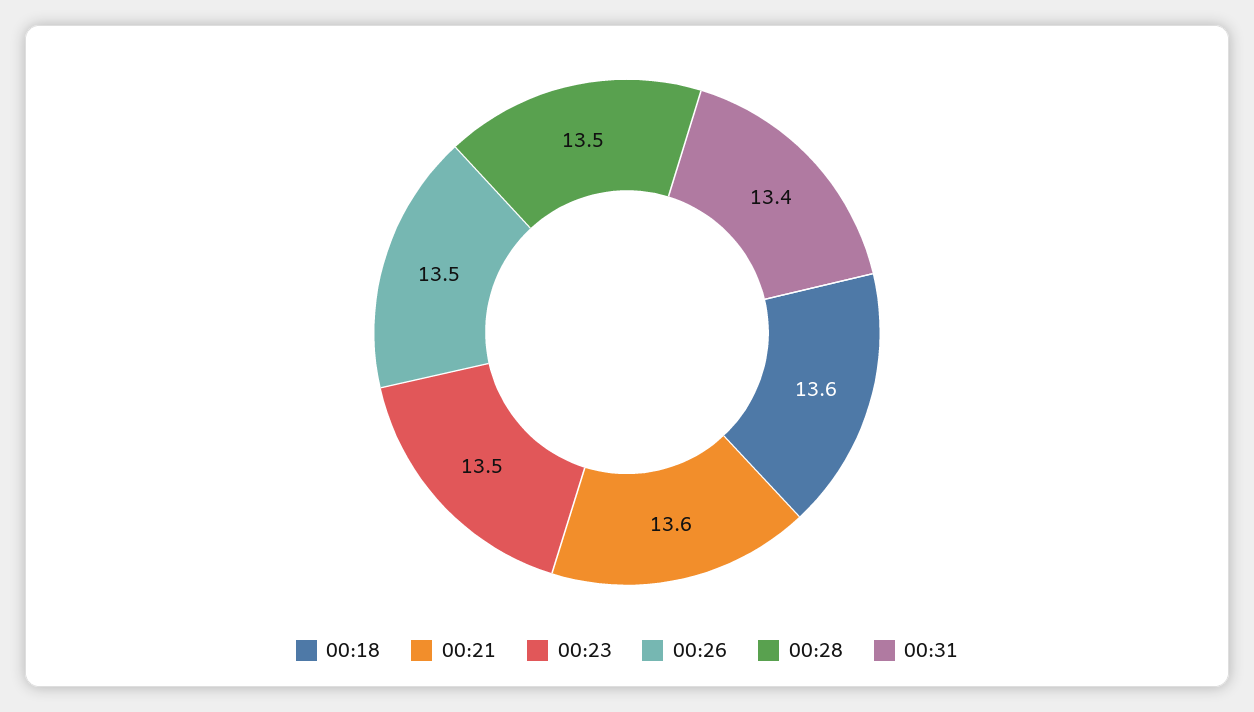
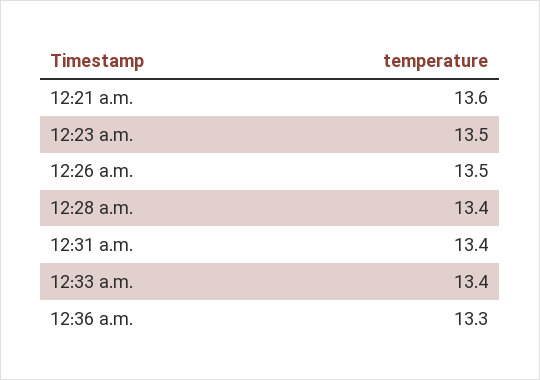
00:18: 13.6 -> none
00:28: 13.5 -> 13.4
12:33 a.m.: none -> 13.4
12:36 a.m.: none -> 13.3

